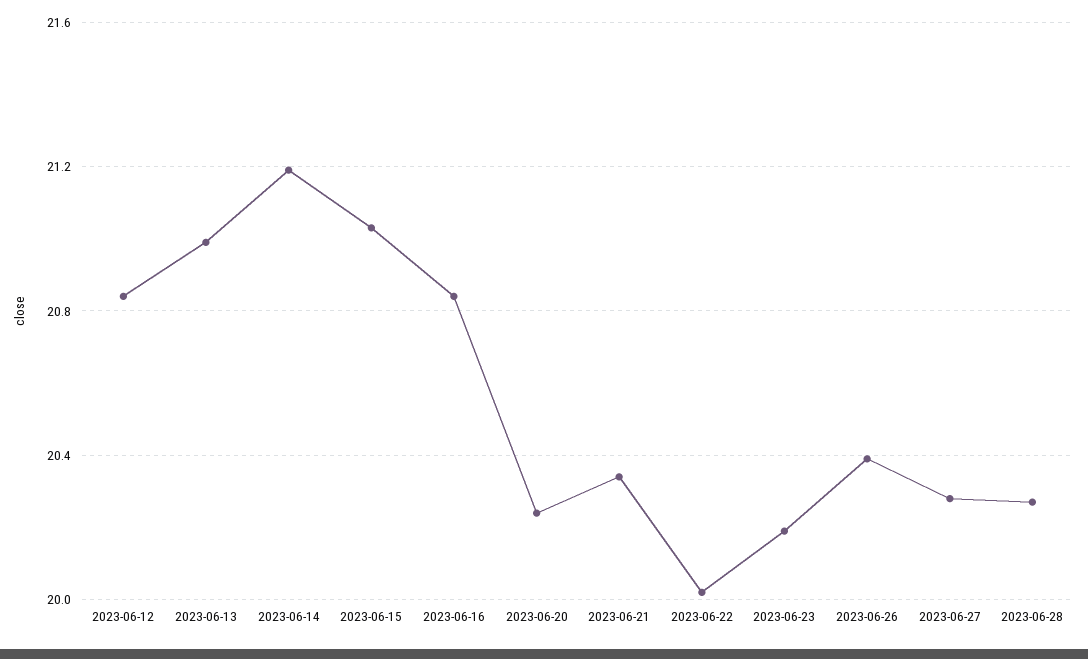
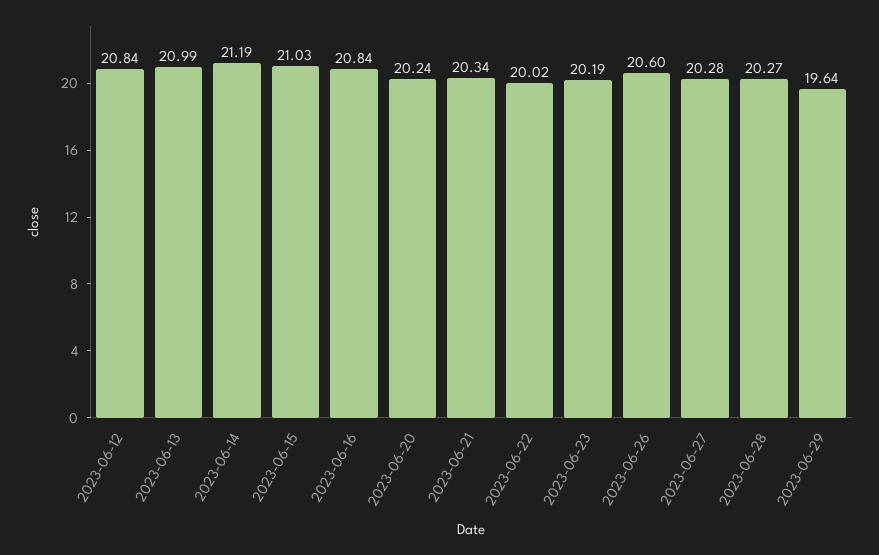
2023-06-26: 20.4 -> 20.6
2023-06-29: none -> 19.64

